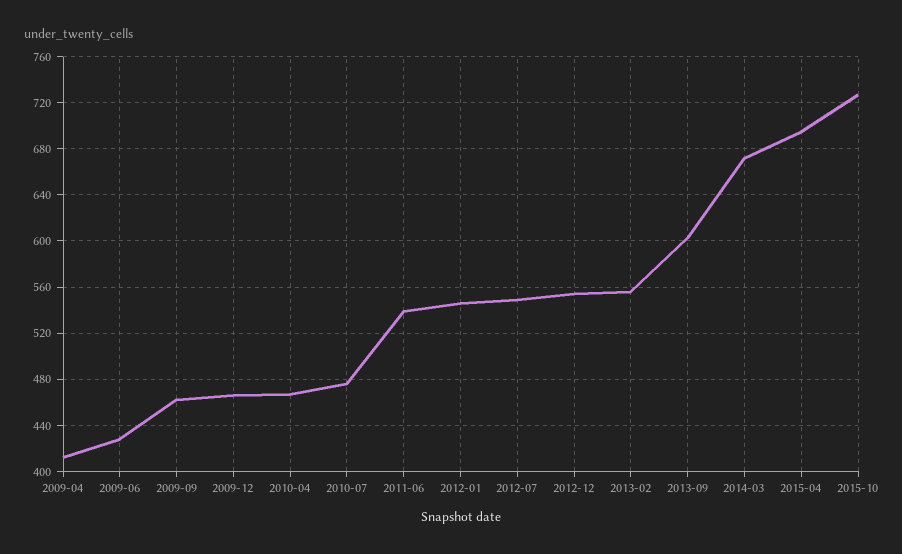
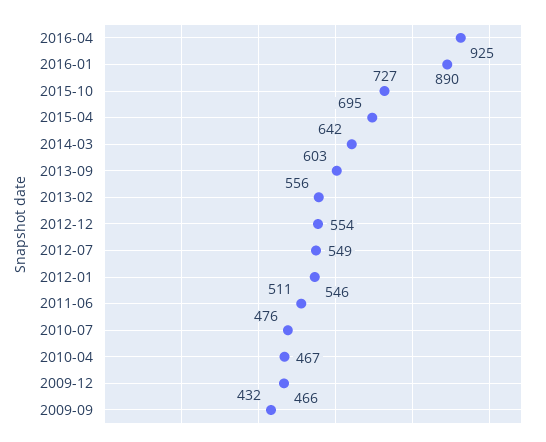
2009-04: 410 -> none
2009-06: 430 -> none
2009-09: 460 -> 432
2011-06: 540 -> 511
2014-03: 670 -> 642
2016-04: none -> 925
2016-01: none -> 890

